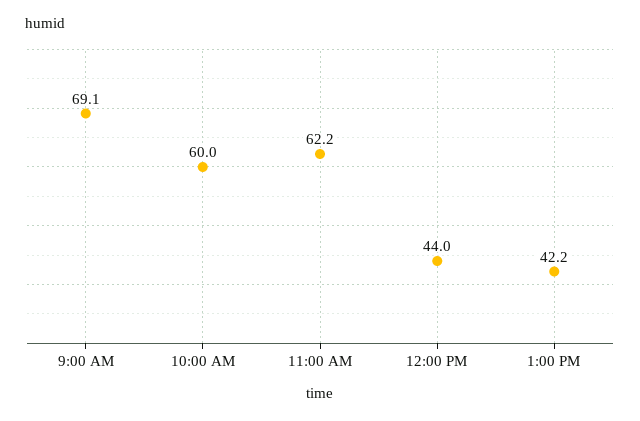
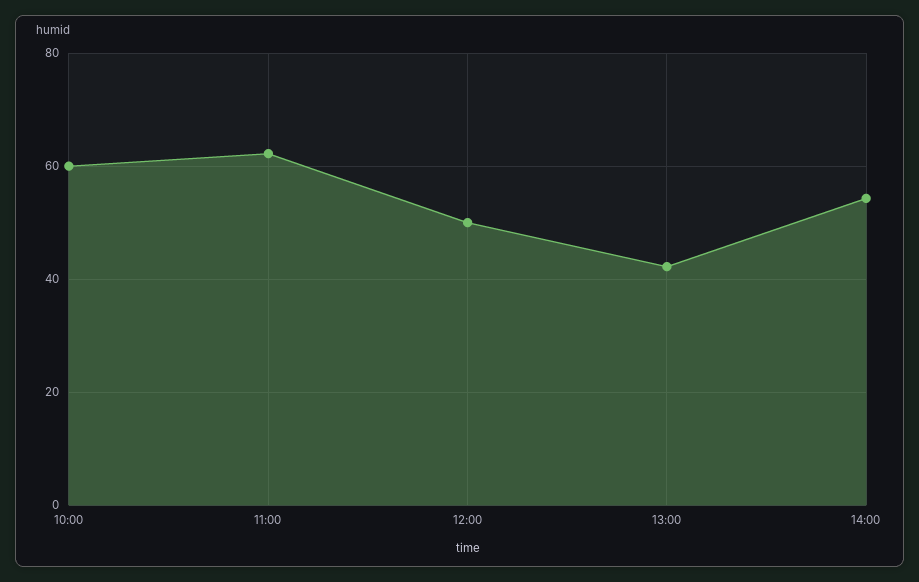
9:00 AM: 69.1 -> none
12:00 PM: 44 -> 50
14:00: none -> 54

